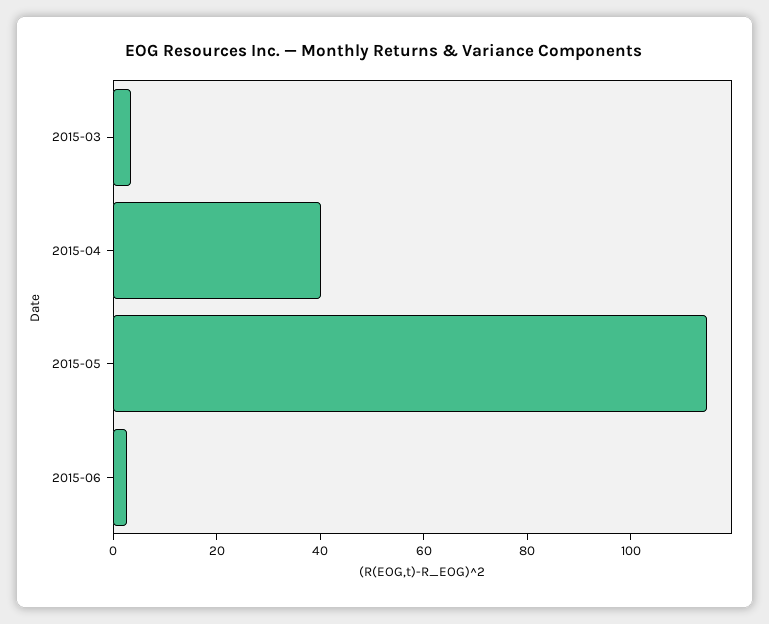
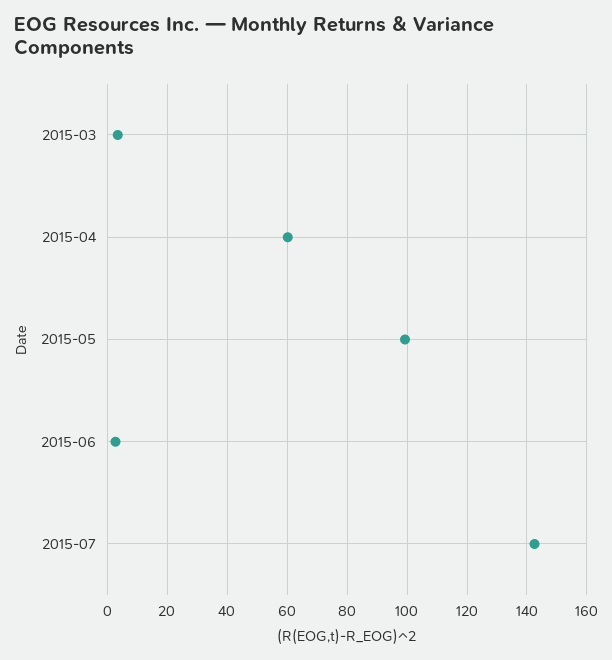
2015-04: 40 -> 60
2015-05: 115 -> 100
2015-07: none -> 142.5

